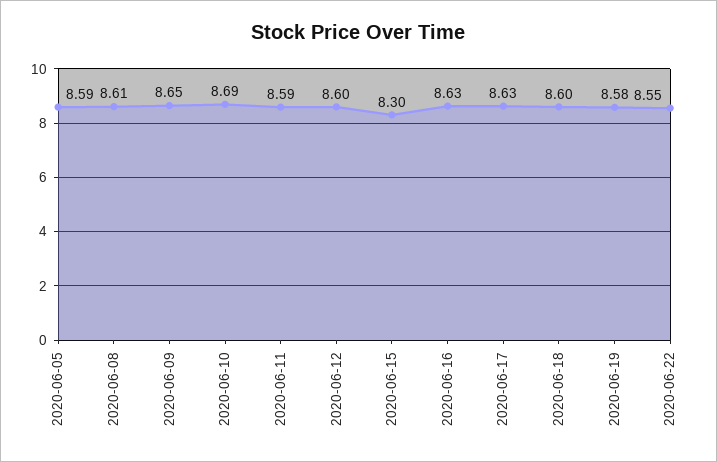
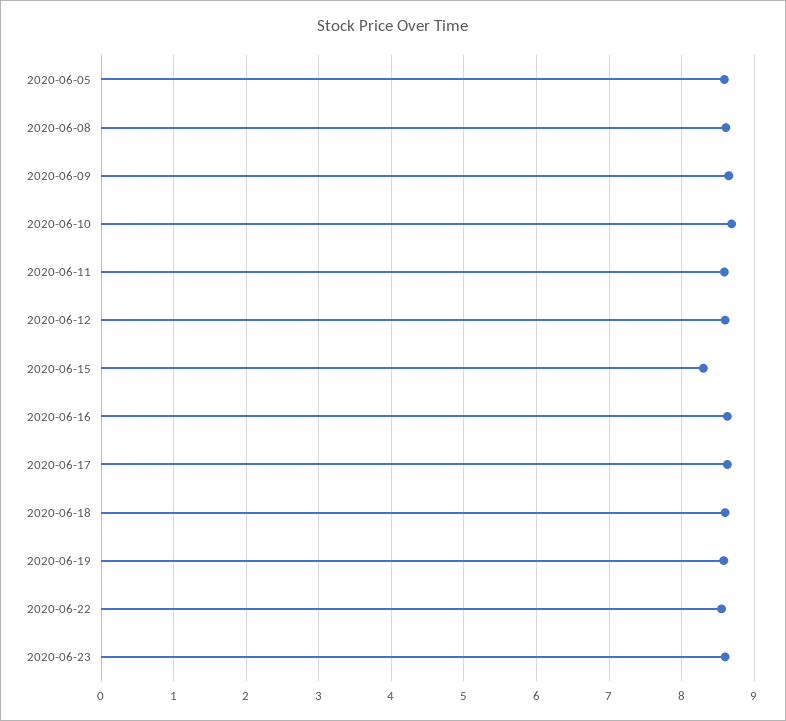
2020-06-23: none -> 8.6

